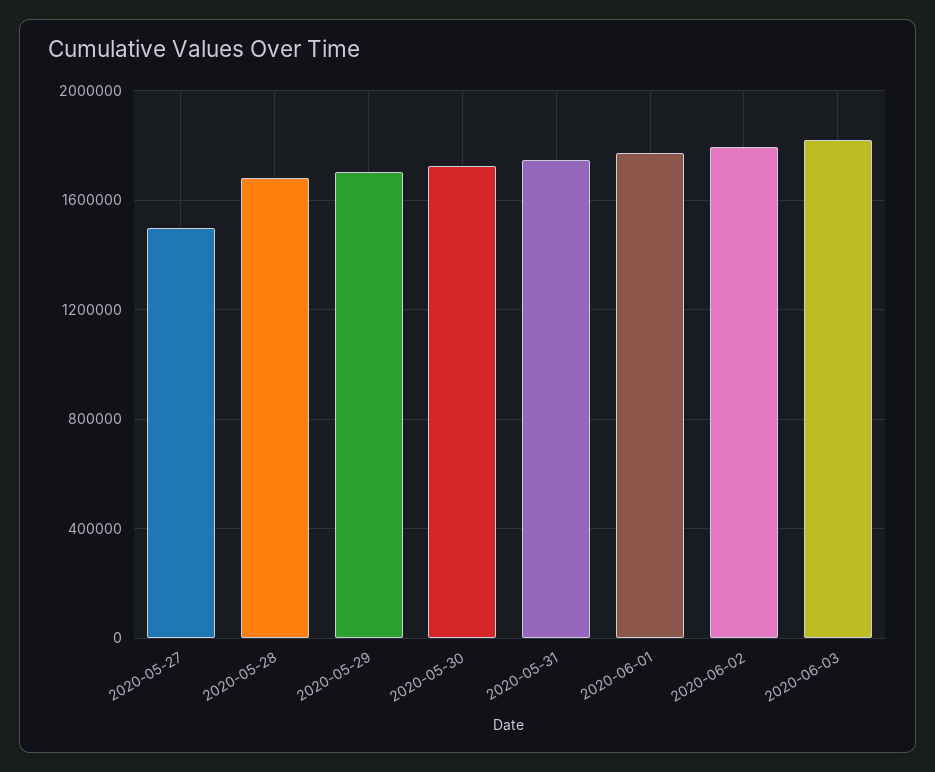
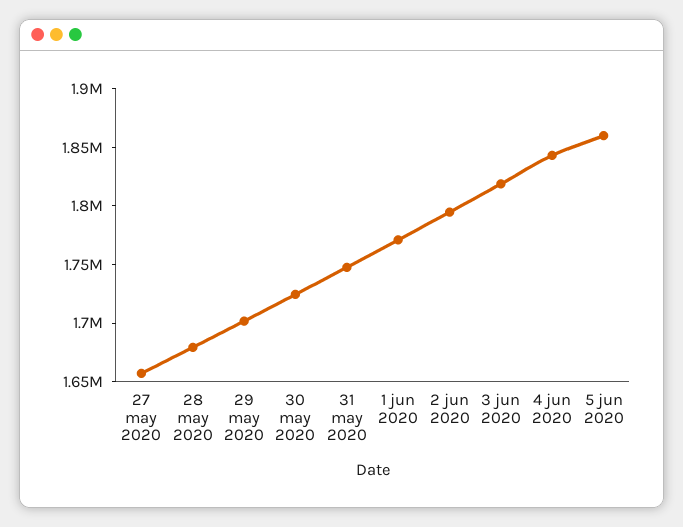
2020-05-27: 1500000 -> 1660000
4 jun 2020: none -> 1840000
5 jun 2020: none -> 1860000

